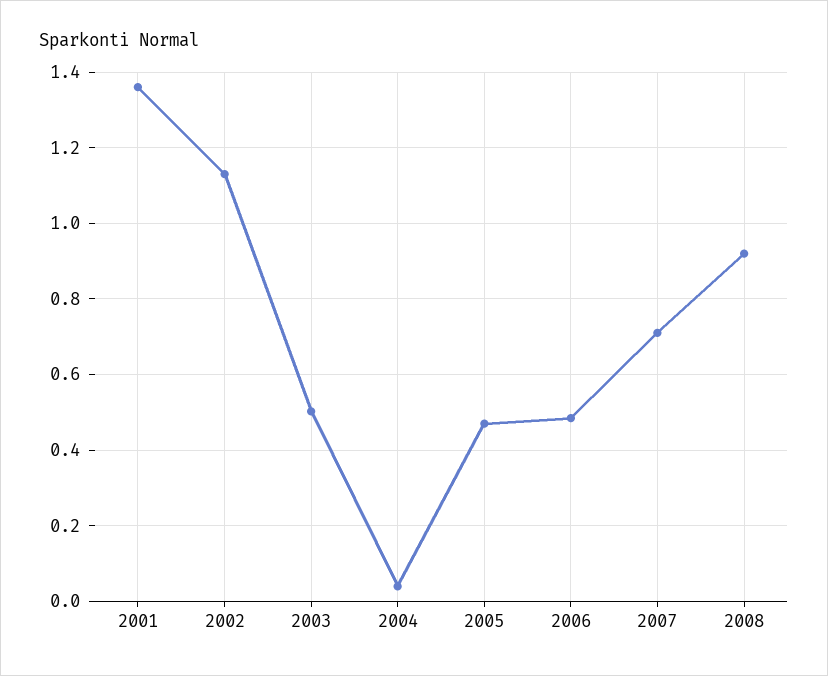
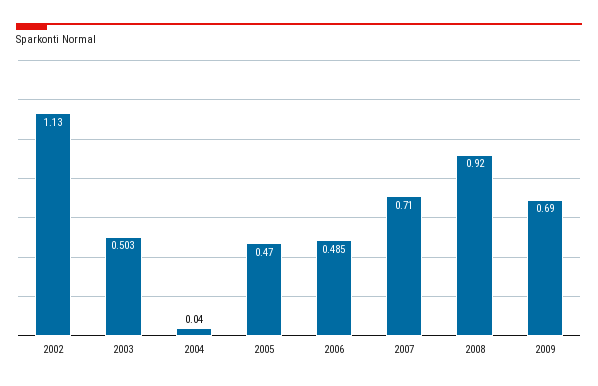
2001: 1.36 -> none
2009: none -> 0.69

